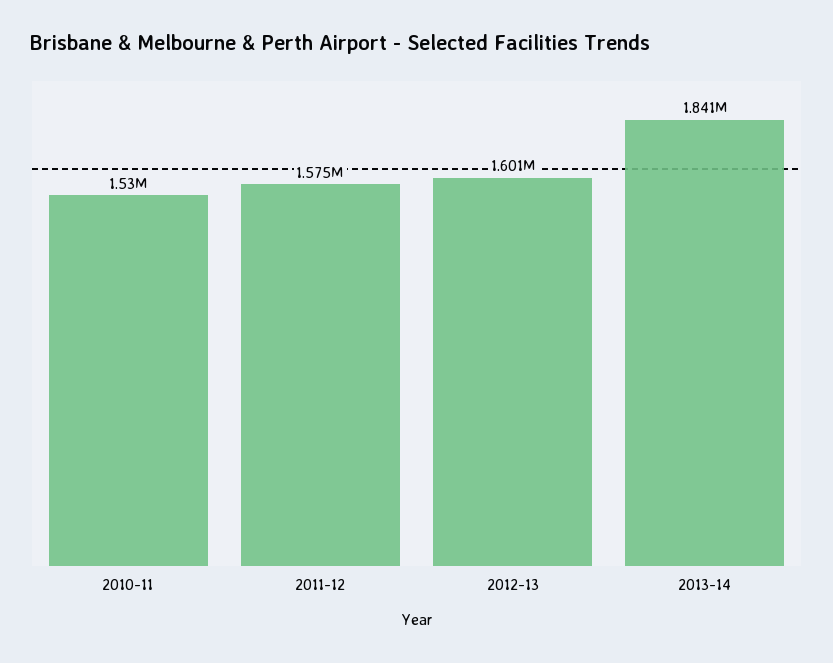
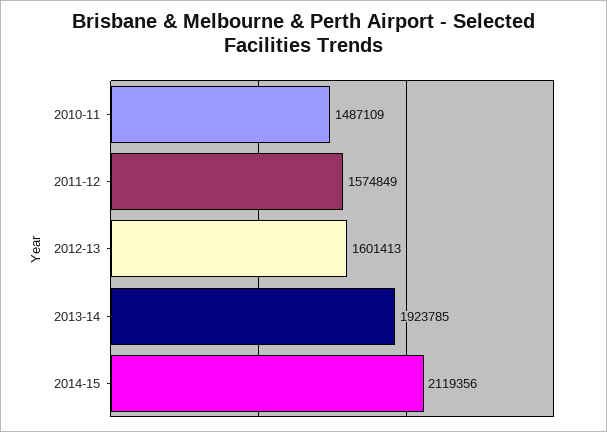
2010-11: 1530000 -> 1487109
2013-14: 1841000 -> 1923785
2014-15: none -> 2119356

